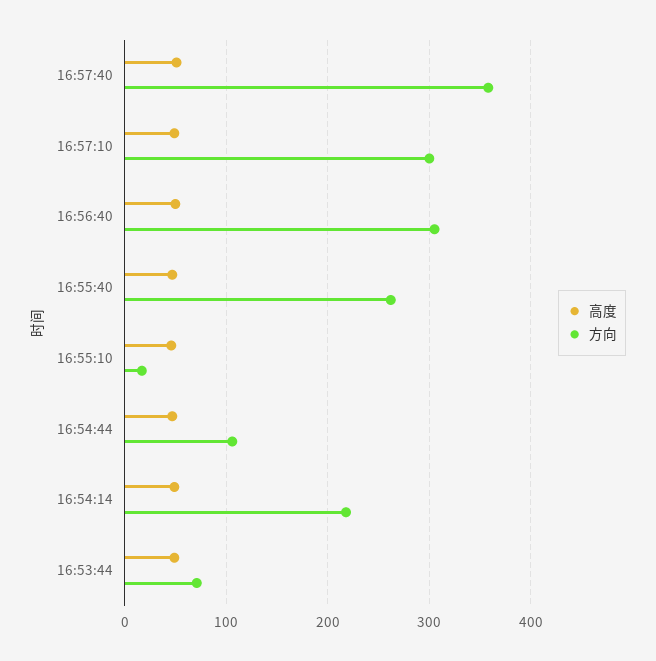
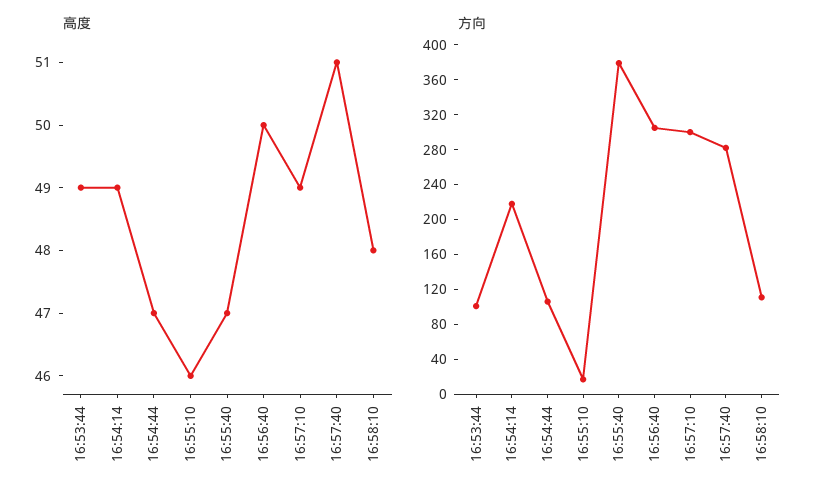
方向, 16:57:40: 360 -> 280
方向, 16:55:40: 260 -> 380
方向, 16:53:44: 70 -> 100
高度, 16:58:10: none -> 48
方向, 16:58:10: none -> 110

